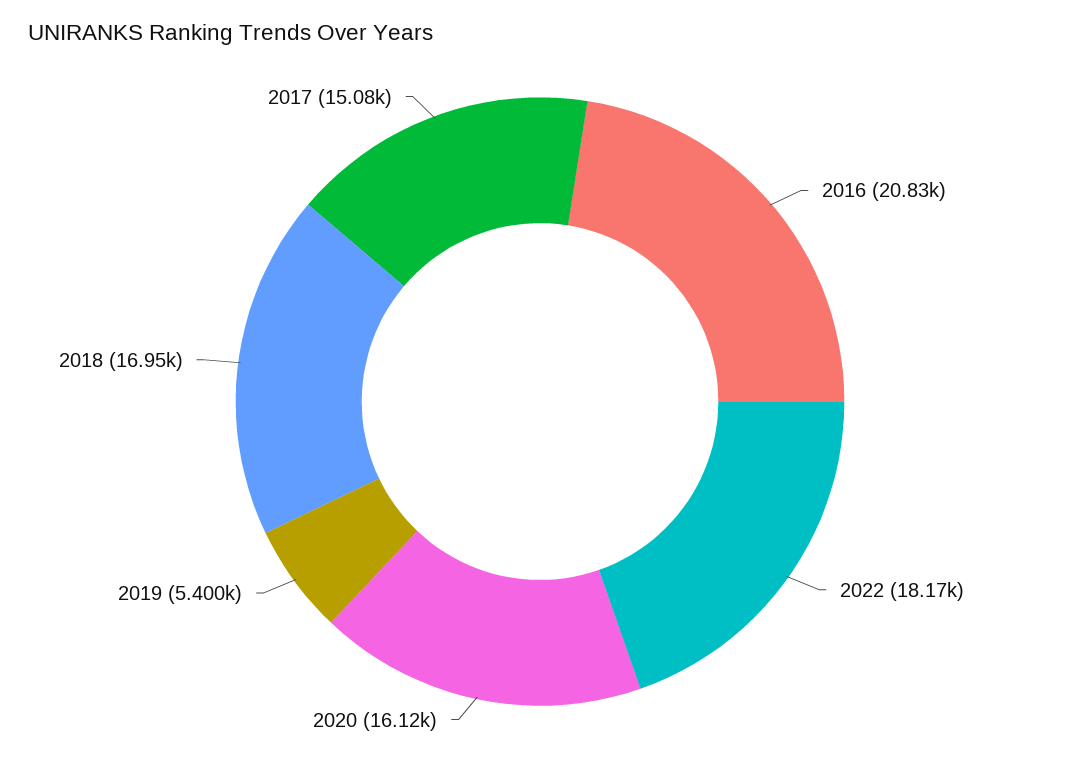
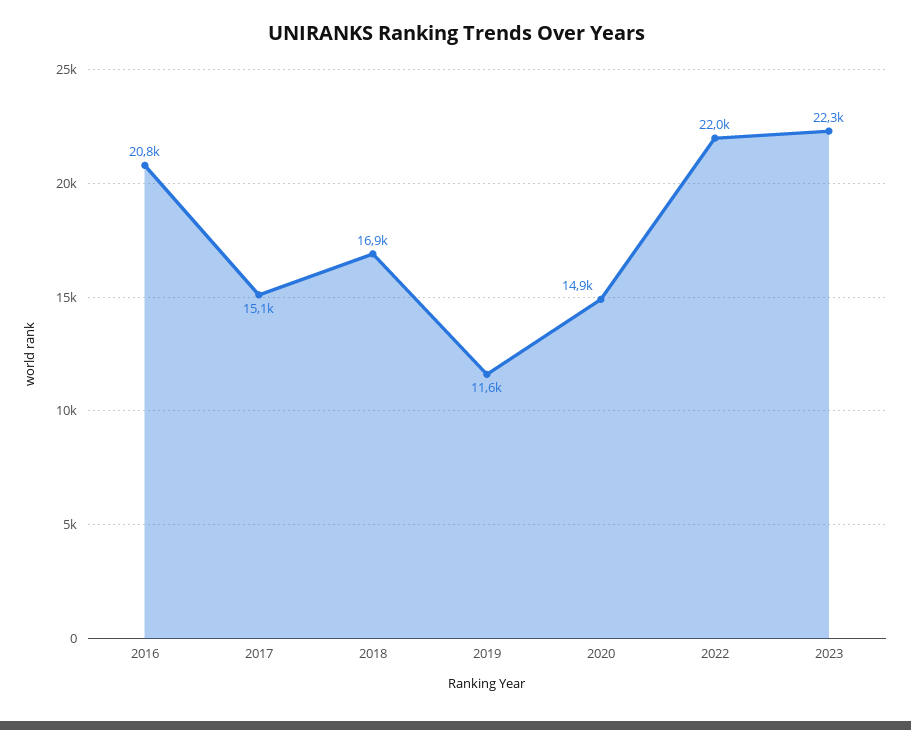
2022: 18170 -> 22000
2020: 16120 -> 14900
2019: 5400 -> 11600
2023: none -> 22300

